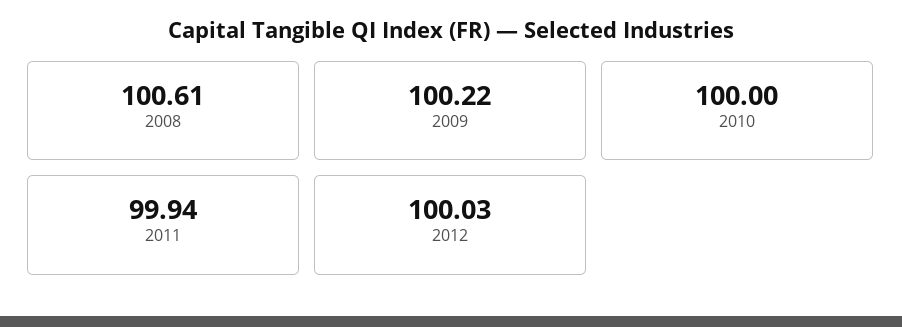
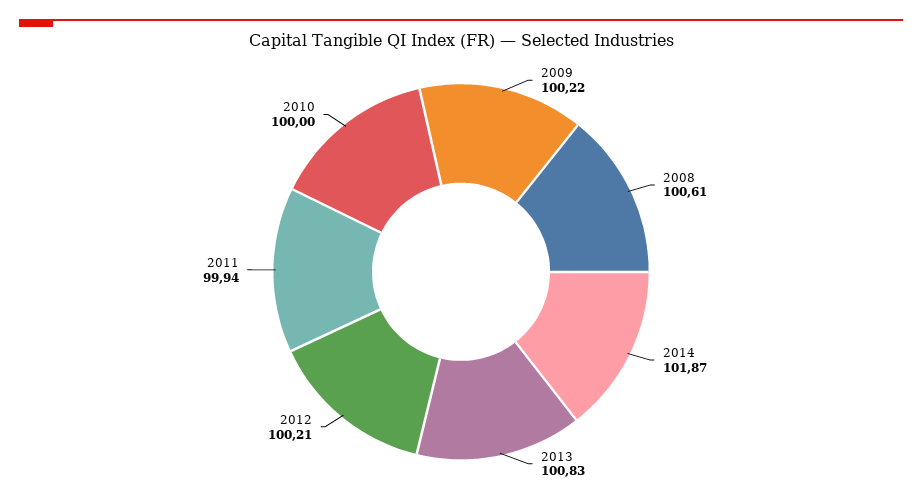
2012: 100.03 -> 100.21
2014: none -> 101.87
2013: none -> 100.83

